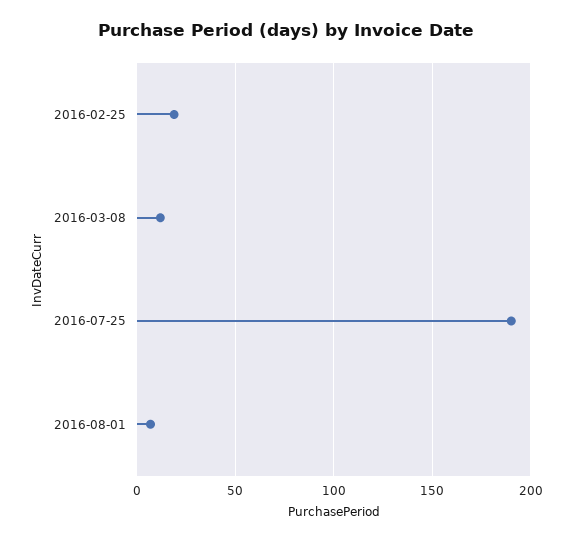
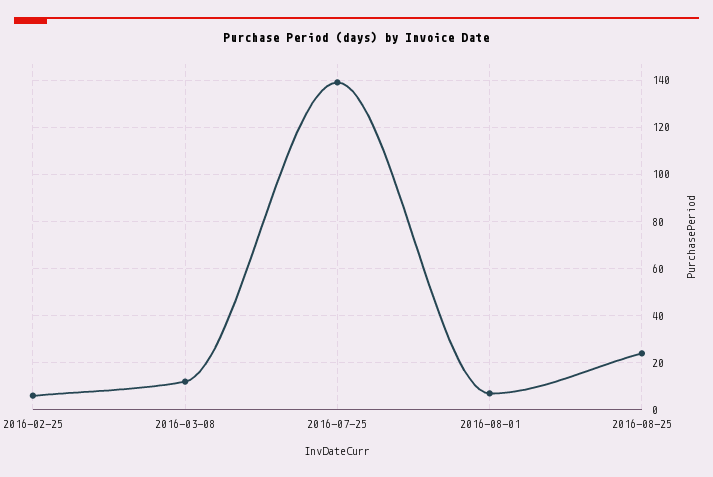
2016-02-25: 20 -> 5
2016-07-25: 190 -> 140
2016-08-25: none -> 25

